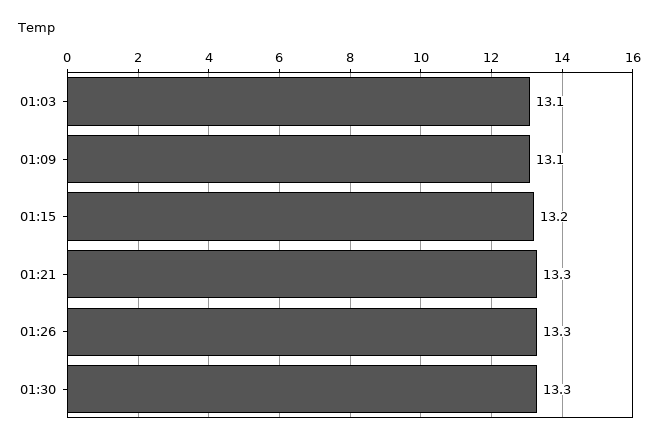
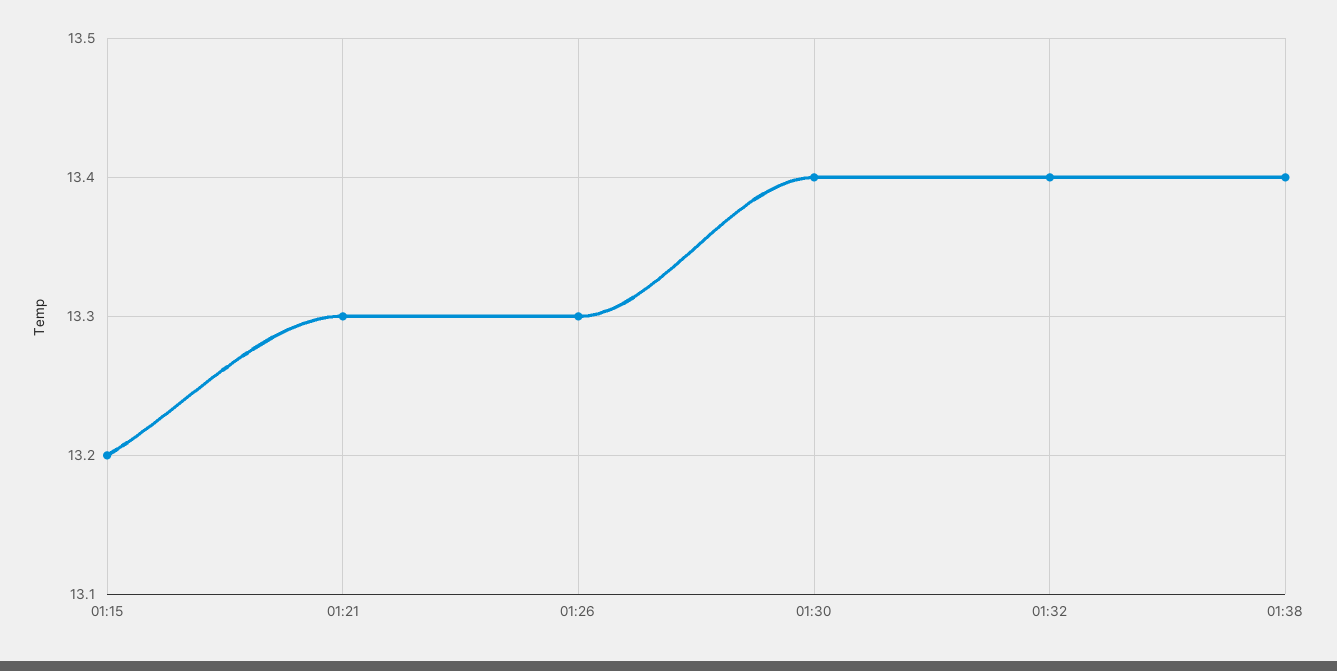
01:03: 13.1 -> none
01:09: 13.1 -> none
01:30: 13.3 -> 13.4
01:32: none -> 13.4
01:38: none -> 13.4

